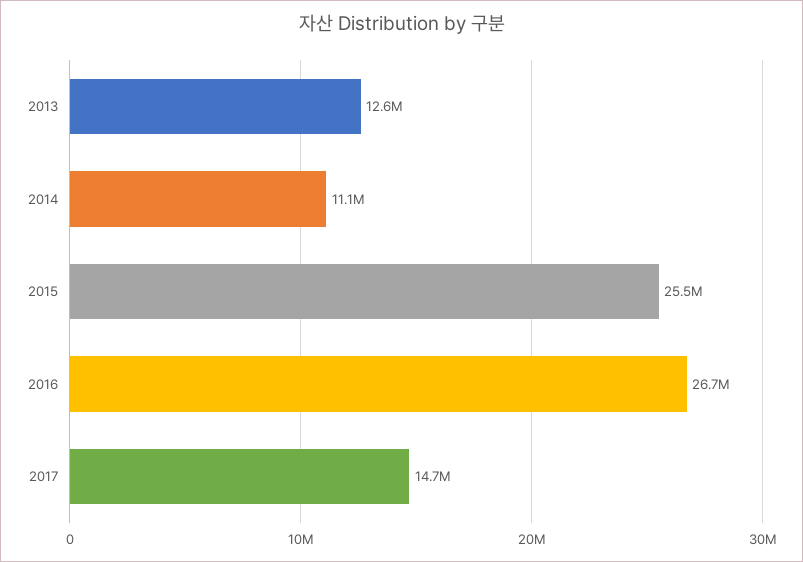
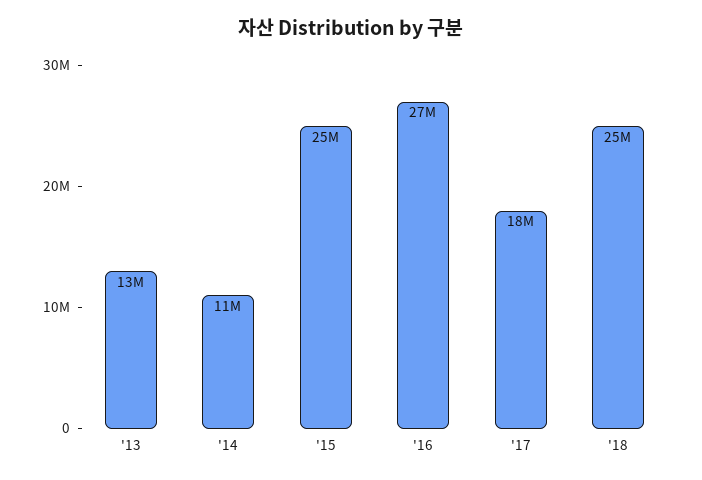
2017: 14700000 -> 18000000
'18: none -> 25000000

